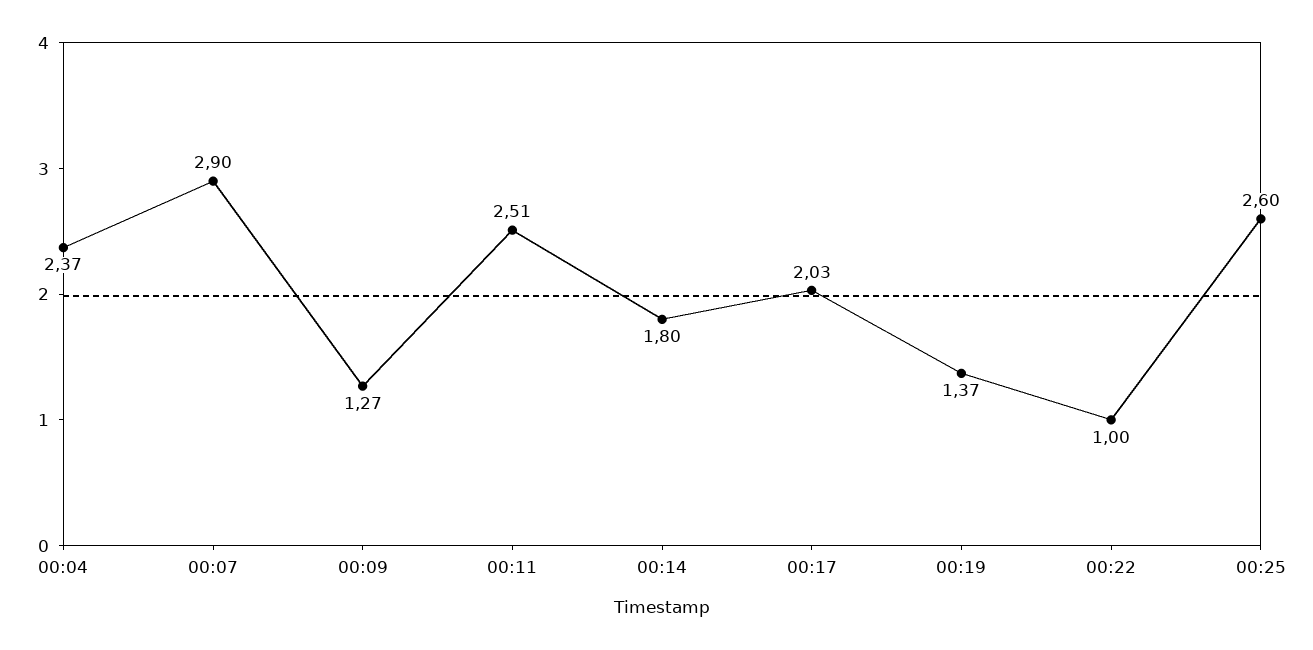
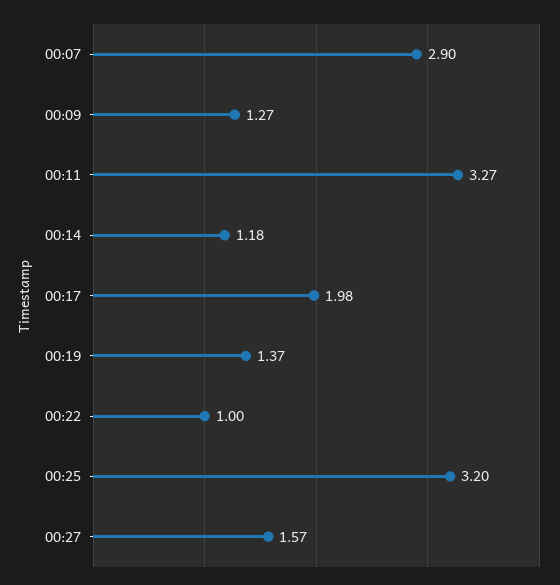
00:04: 2.37 -> none
00:11: 2.51 -> 3.27
00:14: 1.8 -> 1.18
00:17: 2.03 -> 1.98
00:25: 2.6 -> 3.2
00:27: none -> 1.57

